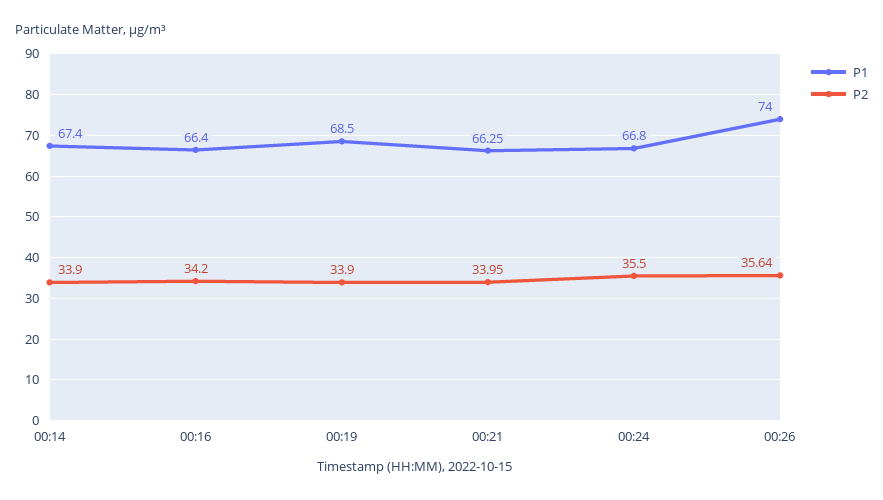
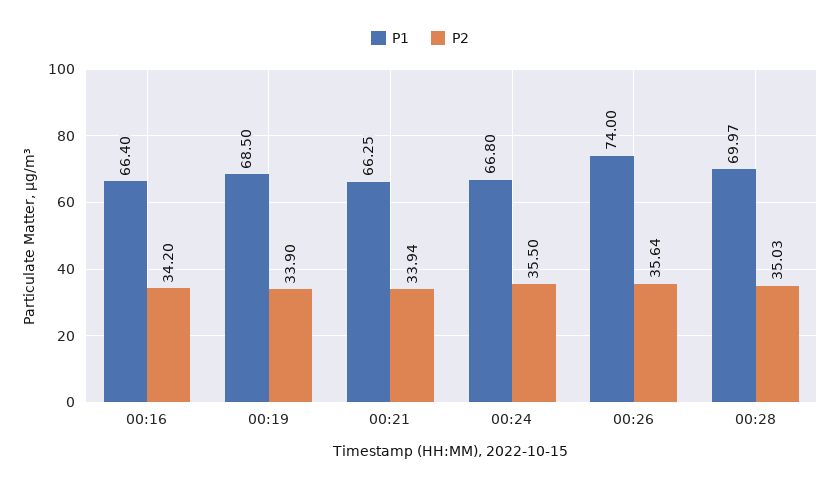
P1, 00:14: 67.4 -> none
P2, 00:14: 33.9 -> none
P2, 00:21: 33.95 -> 33.94
P1, 00:28: none -> 69.97
P2, 00:28: none -> 35.03

